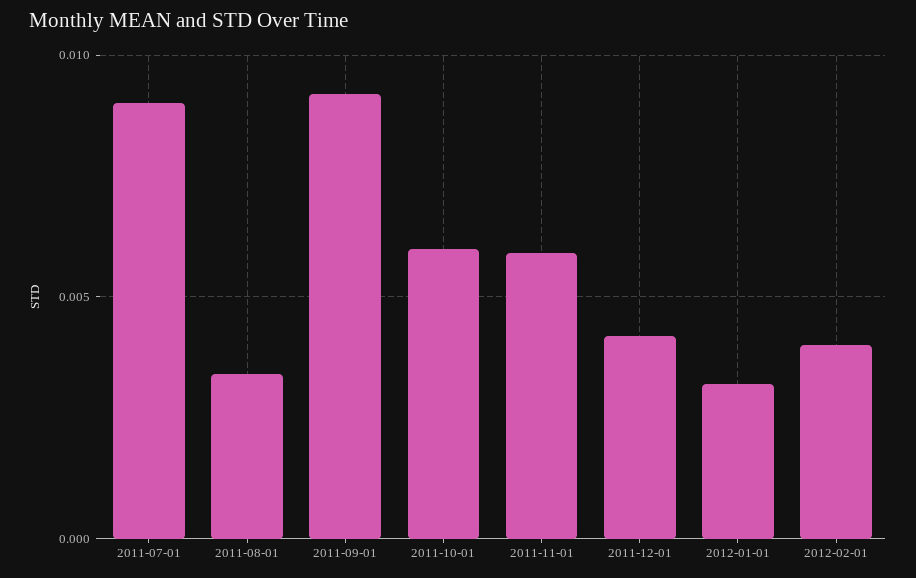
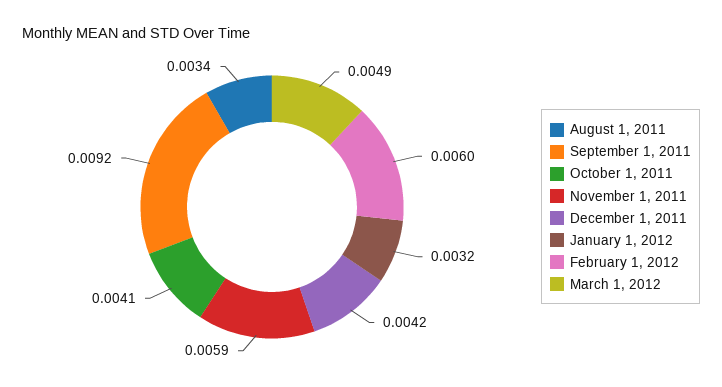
2011-07-01: 0.009 -> none
2011-10-01: 0.006 -> 0.0041
2012-02-01: 0.004 -> 0.006
March 1, 2012: none -> 0.0049

